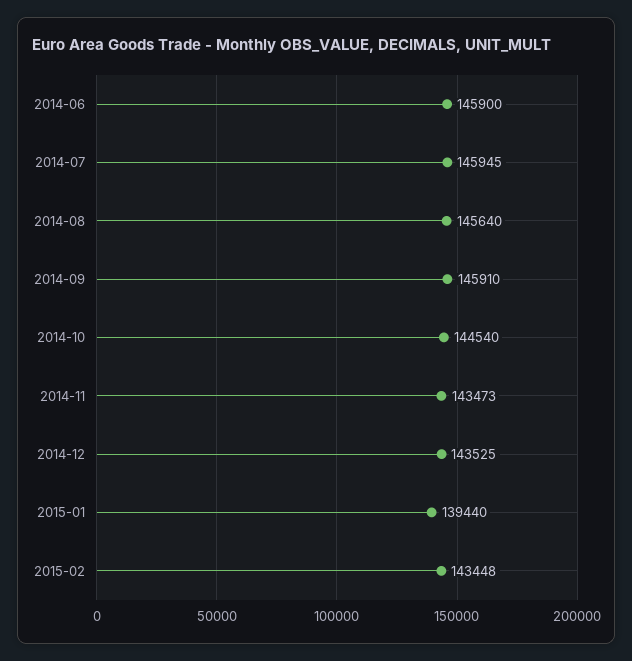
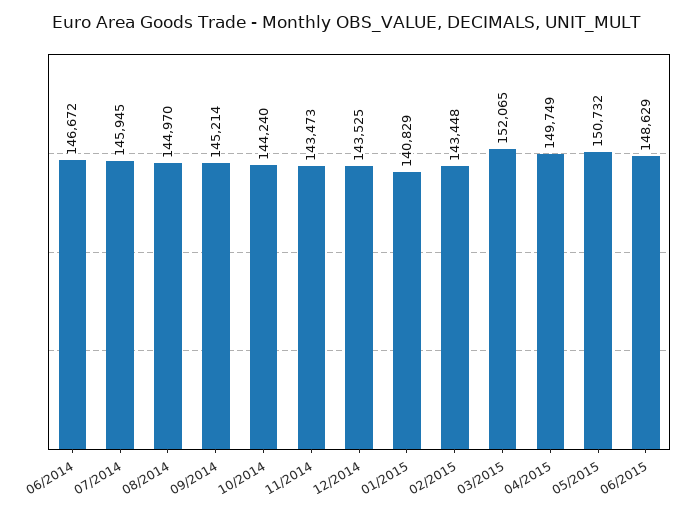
2014-06: 145900 -> 146672
2014-08: 145640 -> 144970
2014-09: 145910 -> 145214
2014-10: 144540 -> 144240
2015-01: 139440 -> 140829
03/2015: none -> 152065
04/2015: none -> 149749
05/2015: none -> 150732
06/2015: none -> 148629

